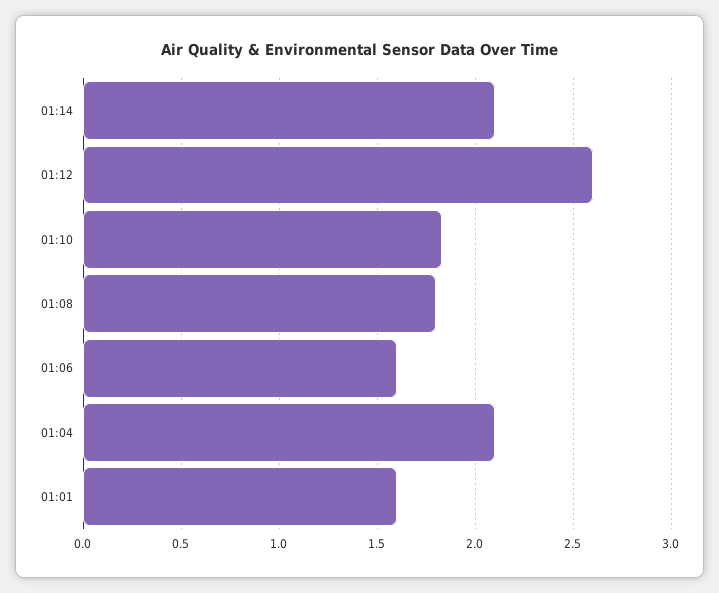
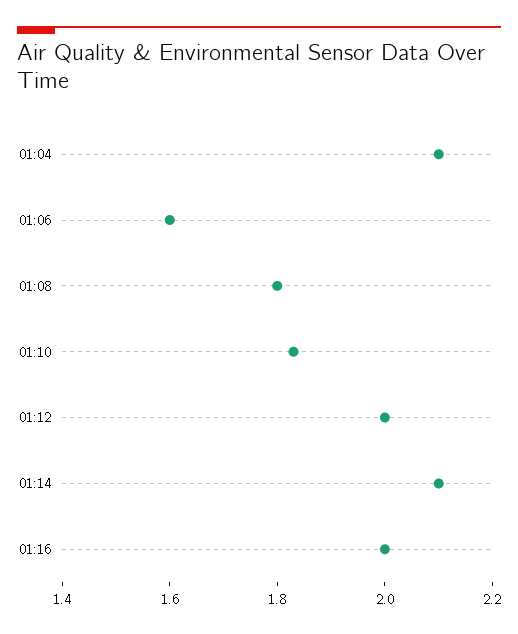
01:12: 2.6 -> 2
01:01: 1.6 -> none
01:16: none -> 2

